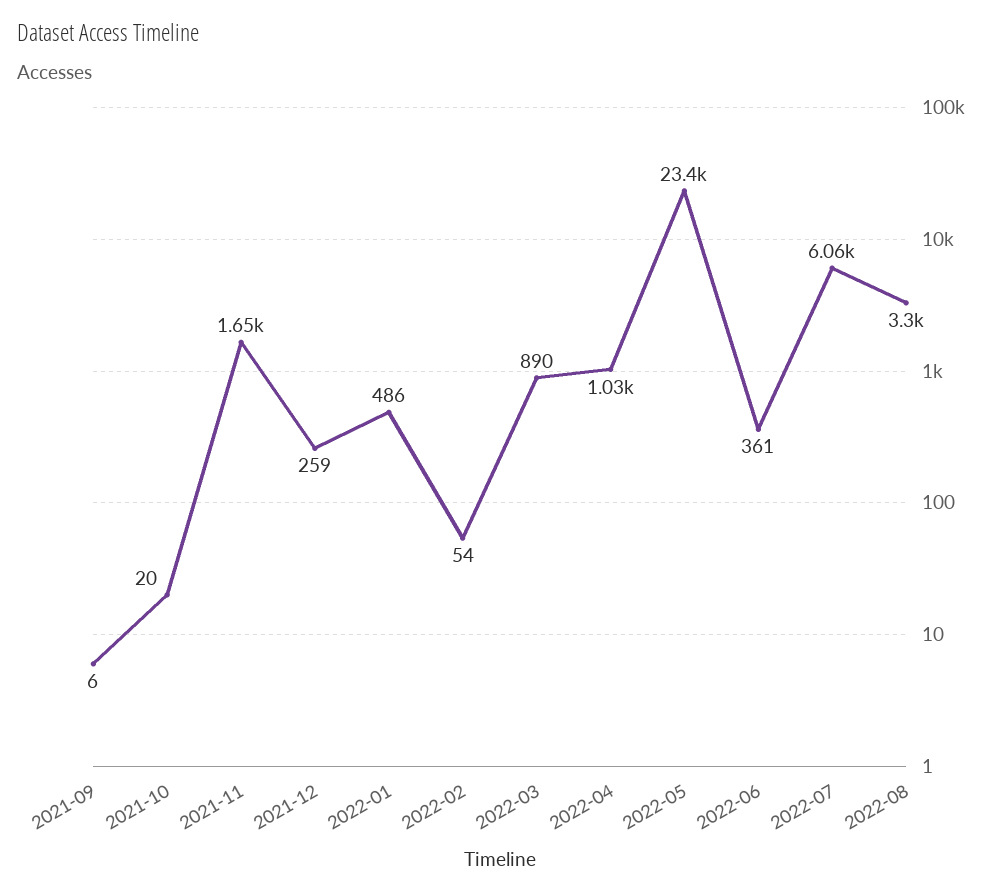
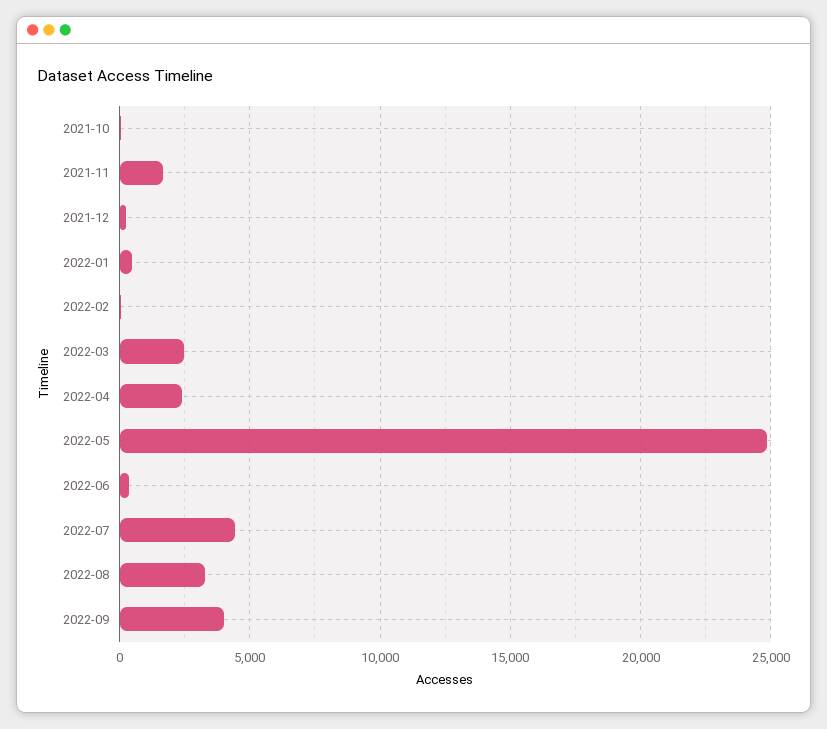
2021-09: 6 -> none
2022-03: 890 -> 2500
2022-04: 1030 -> 2500
2022-05: 23400 -> 25000
2022-07: 6060 -> 4500
2022-09: none -> 4000

